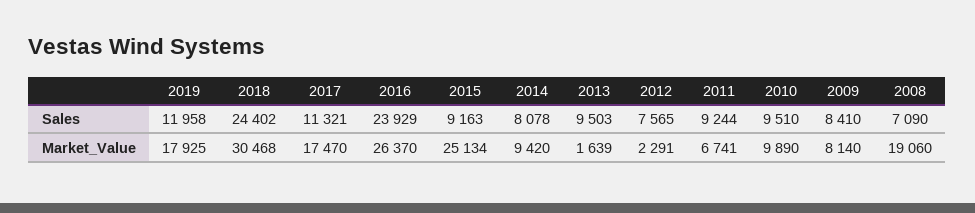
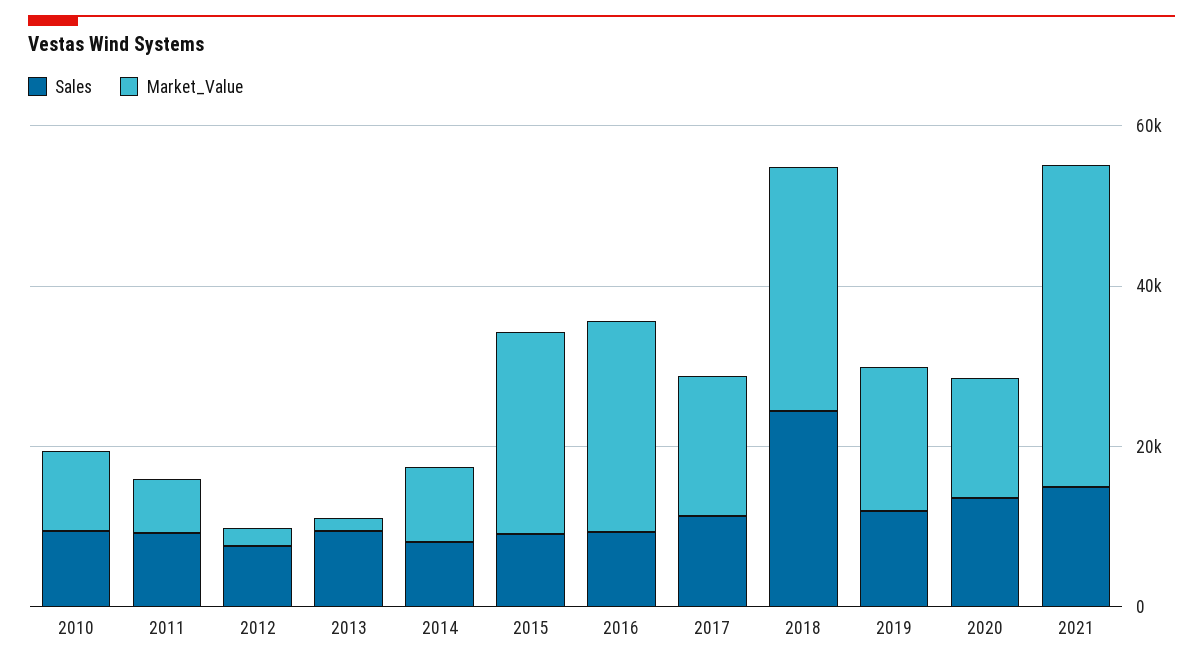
Sales, 2016: 23929 -> 10000
Sales, 2009: 8410 -> none
Sales, 2008: 7090 -> none
Market_Value, 2009: 8140 -> none
Market_Value, 2008: 19060 -> none
Sales, 2020: none -> 15000
Market_Value, 2020: none -> 15000
Sales, 2021: none -> 15000
Market_Value, 2021: none -> 40000

